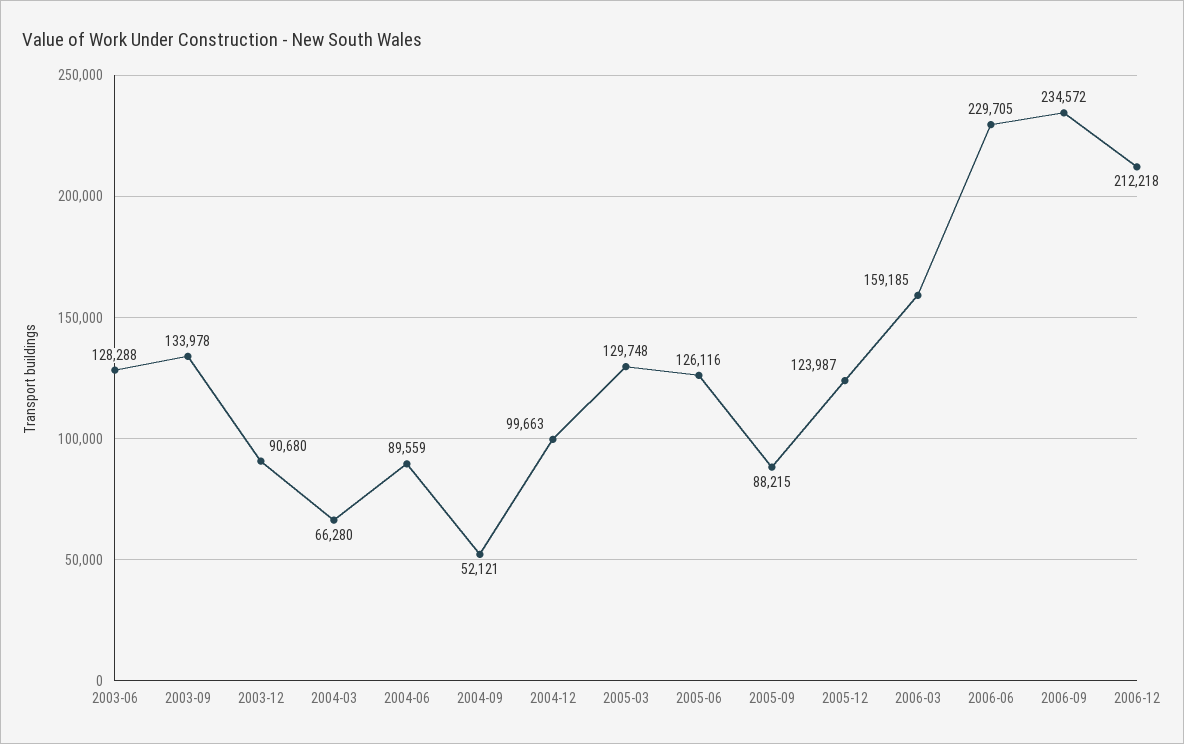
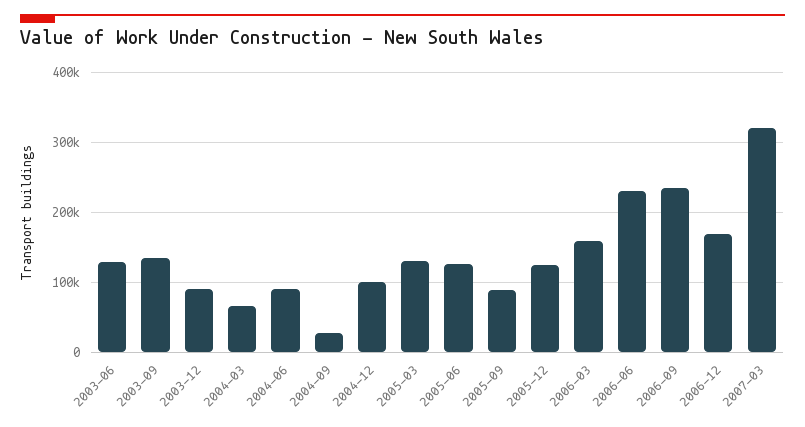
2004-09: 52121 -> 30000
2006-12: 212218 -> 170000
2007-03: none -> 320000

